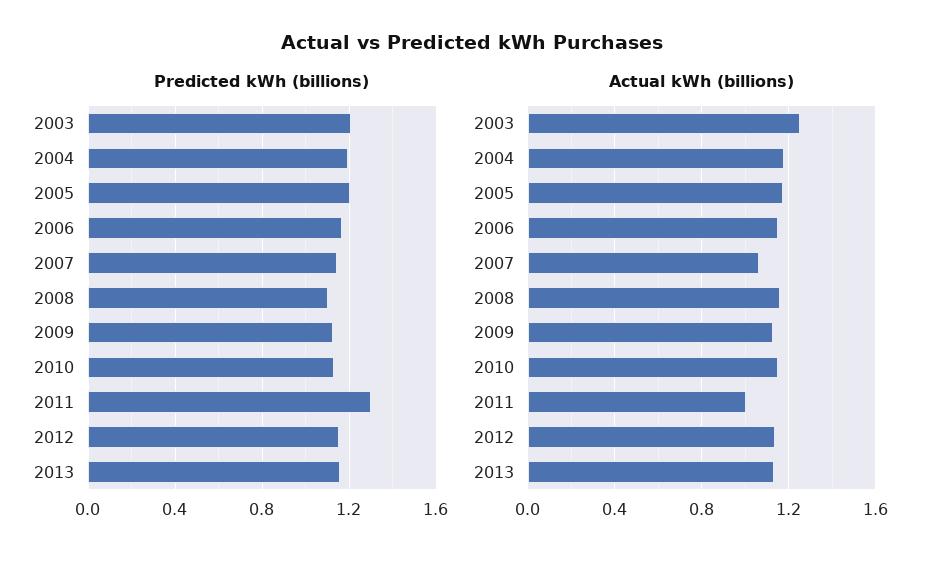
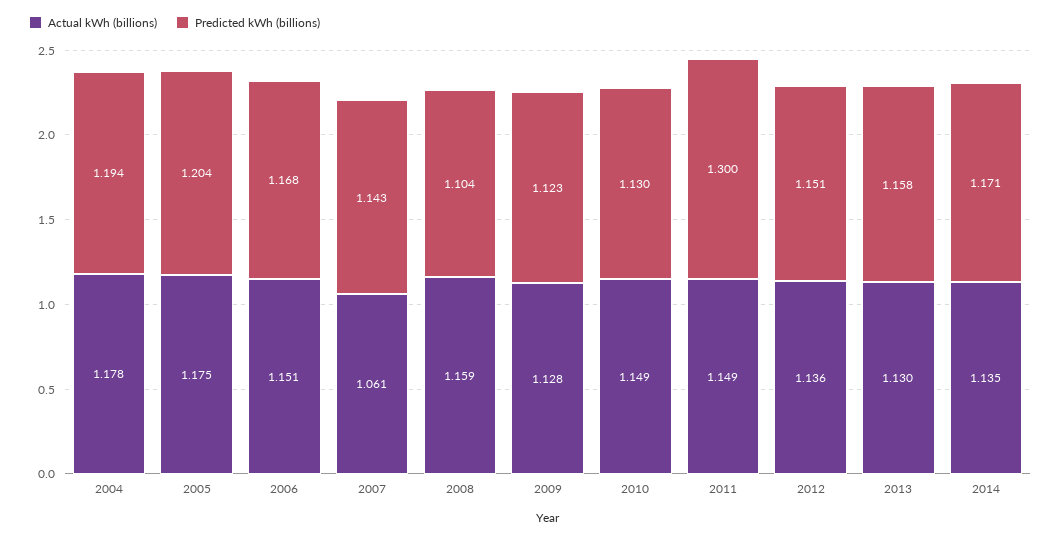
Predicted kWh (billions), 2003: 1.2 -> none
Actual kWh (billions), 2003: 1.25 -> none
Actual kWh (billions), 2011: 1 -> 1.149
Actual kWh (billions), 2014: none -> 1.135
Predicted kWh (billions), 2014: none -> 1.171

